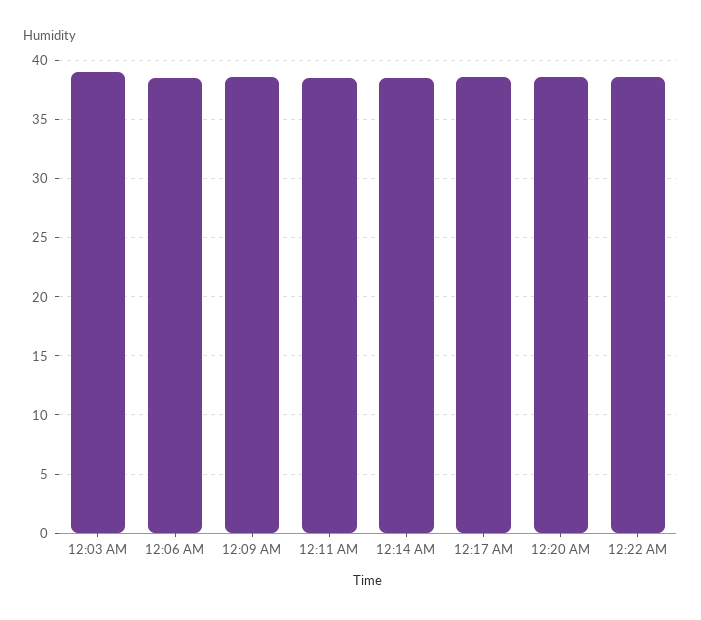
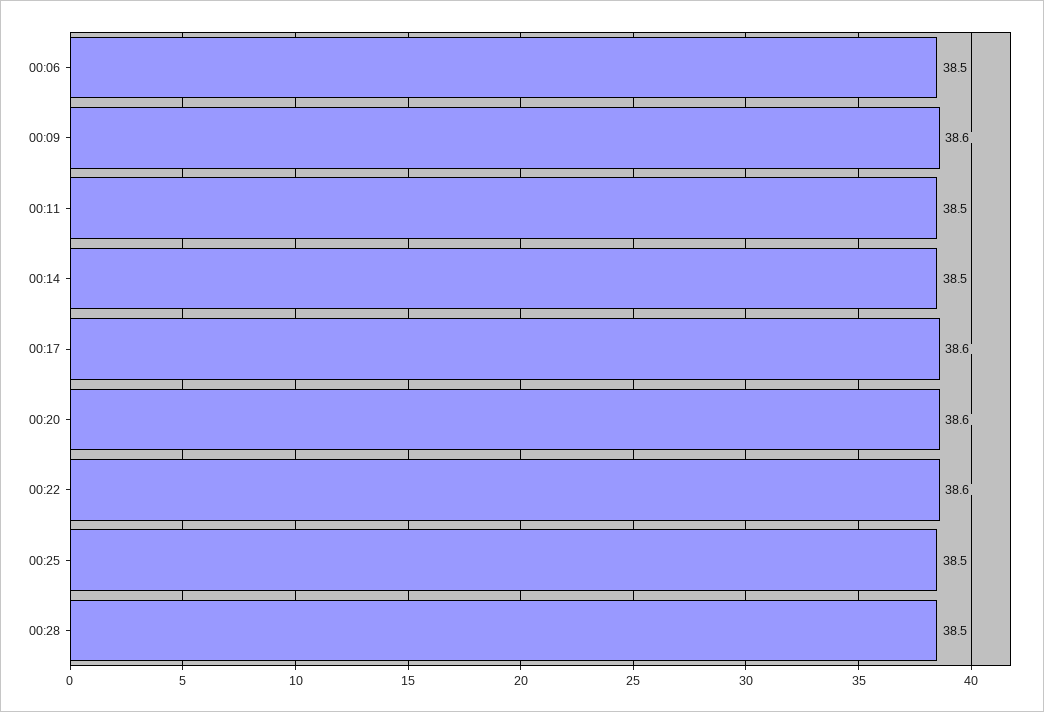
12:03 AM: 39 -> none
00:25: none -> 38.5
00:28: none -> 38.5

